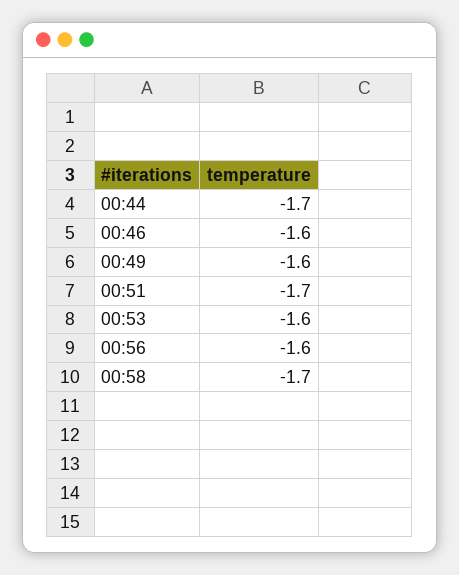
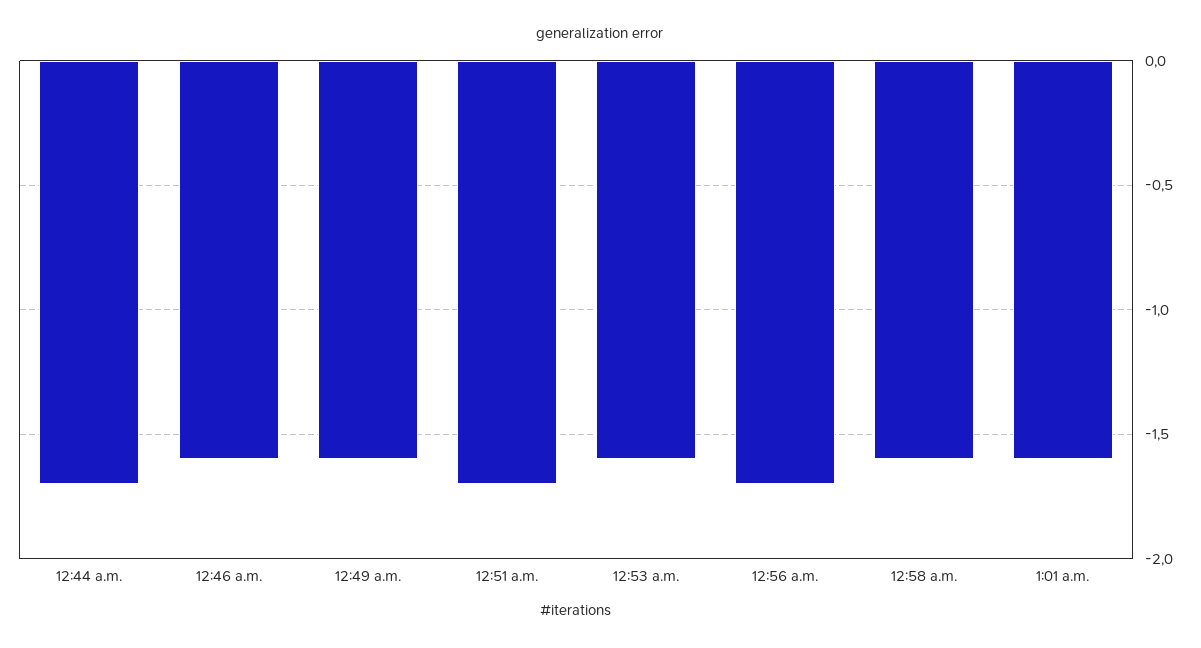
00:56: -1.6 -> -1.7
00:58: -1.7 -> -1.6
1:01 a.m.: none -> -1.6

